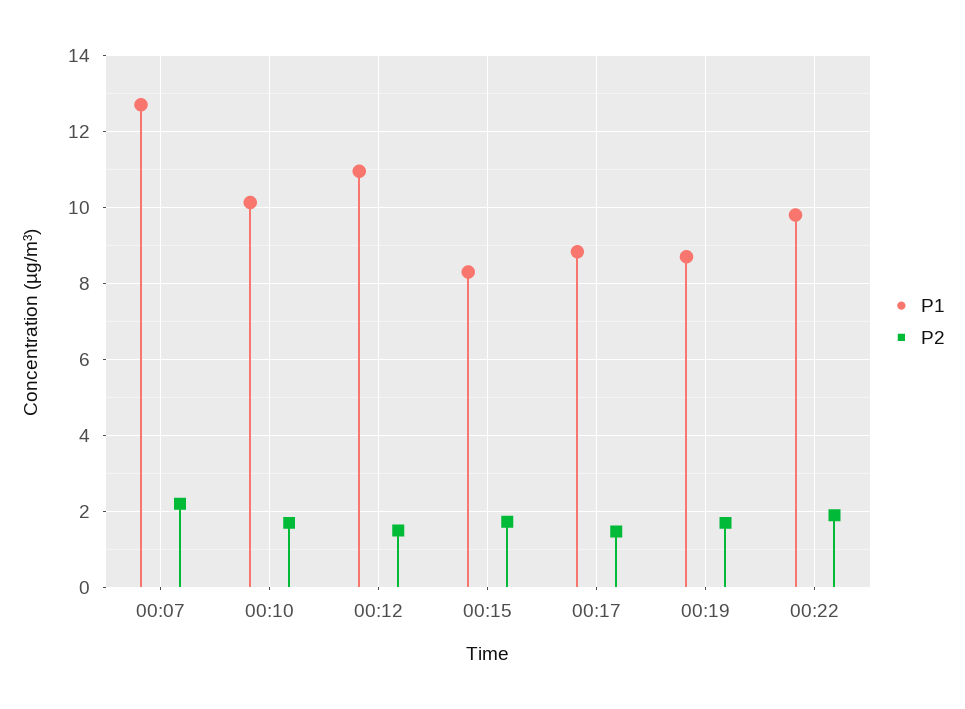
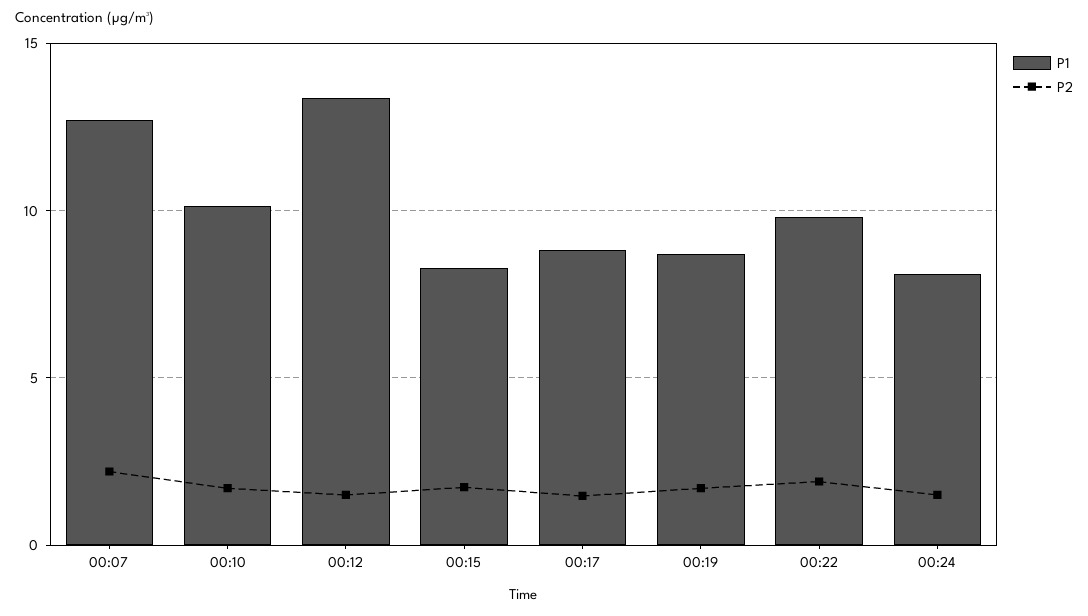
P1, 00:12: 11 -> 13.5
P1, 00:24: none -> 8
P2, 00:24: none -> 1.5

